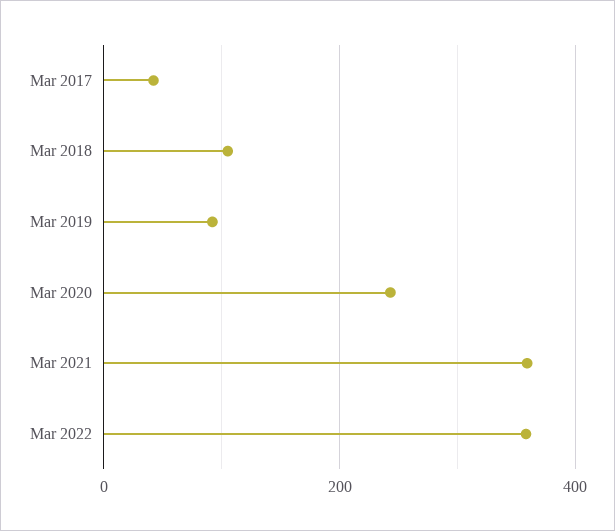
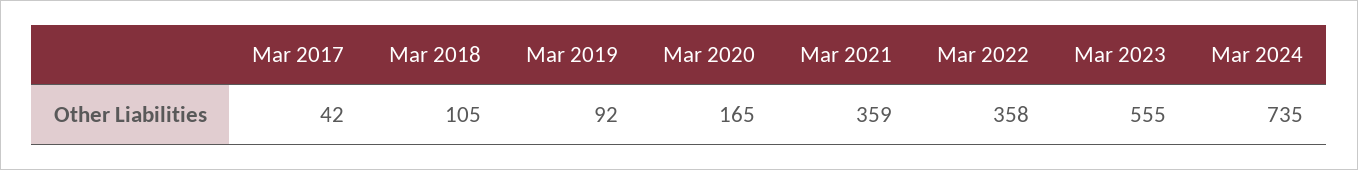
Mar 2020: 240 -> 165
Mar 2023: none -> 555
Mar 2024: none -> 735

